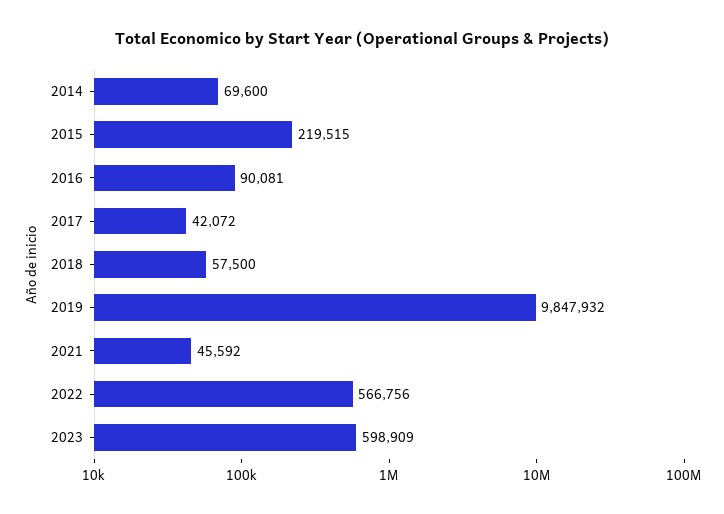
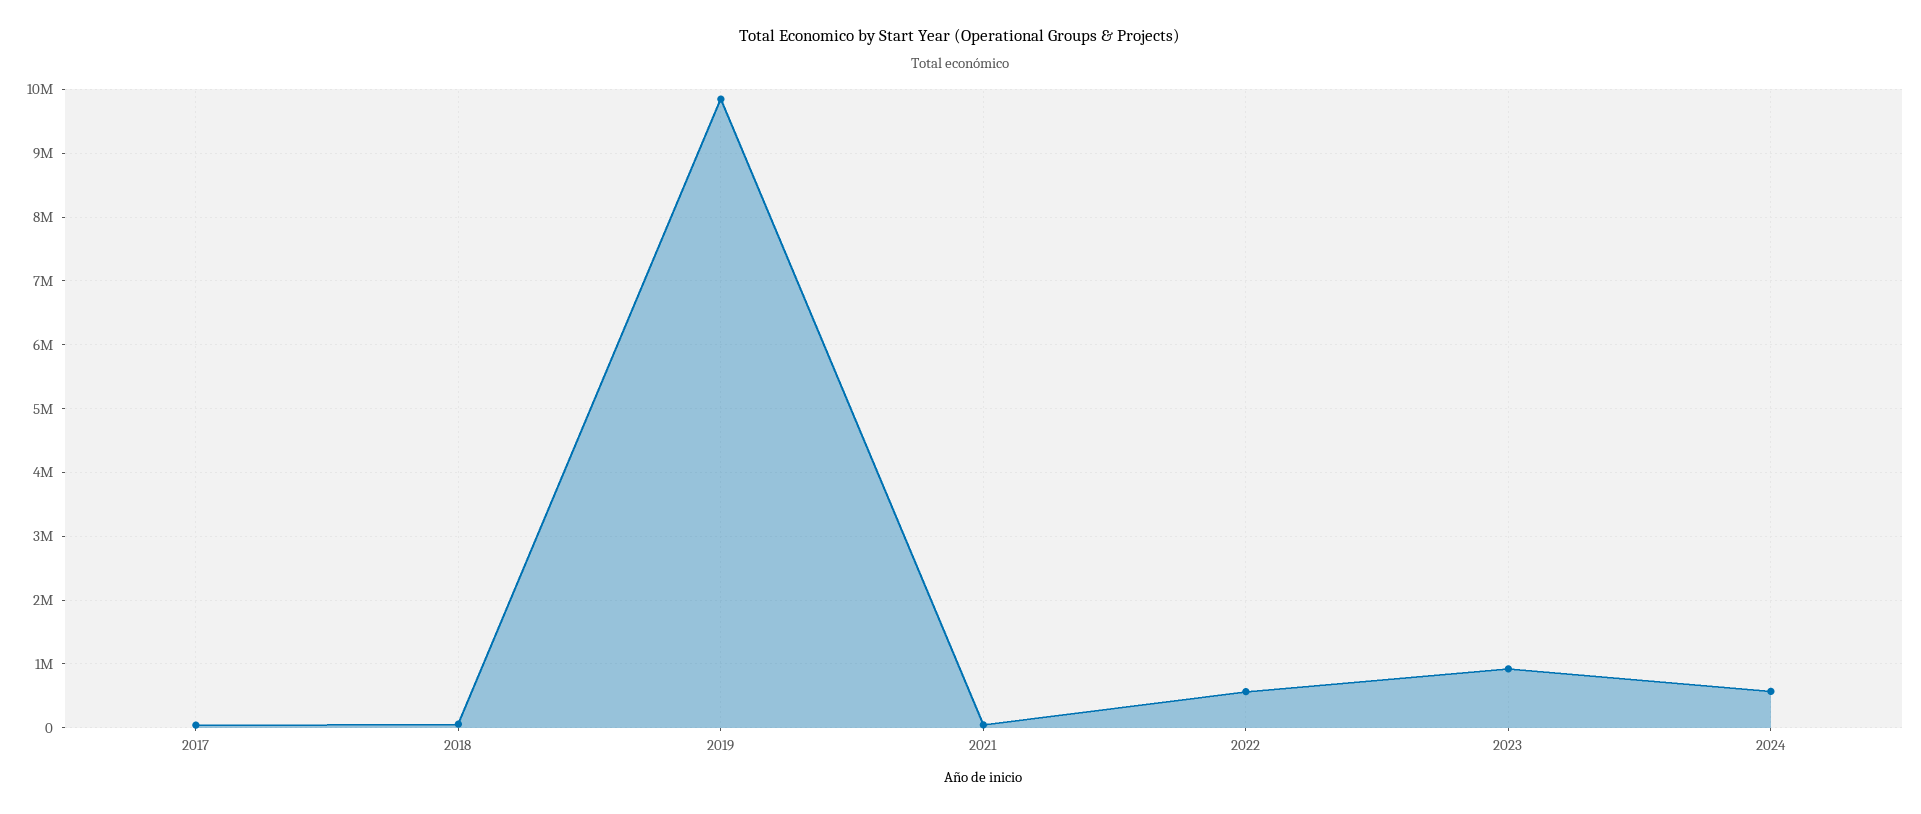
2014: 69600 -> none
2015: 219515 -> none
2016: 90081 -> none
2023: 598909 -> 900000
2024: none -> 600000

